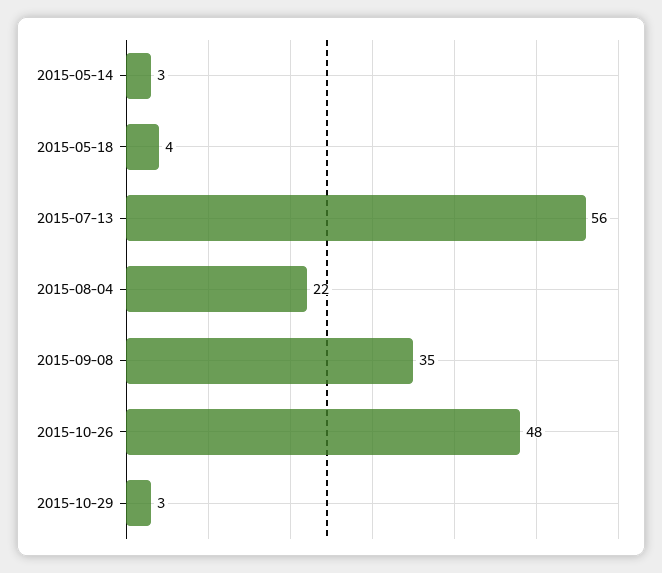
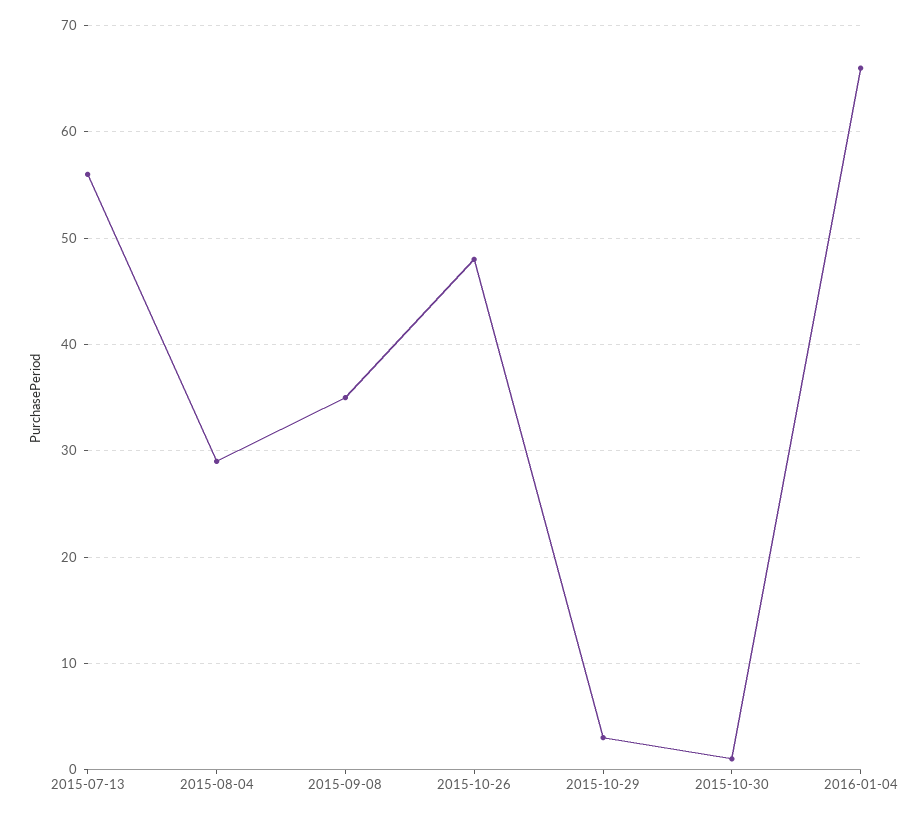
2015-05-14: 3 -> none
2015-05-18: 4 -> none
2015-08-04: 22 -> 29
2015-10-30: none -> 1
2016-01-04: none -> 66

